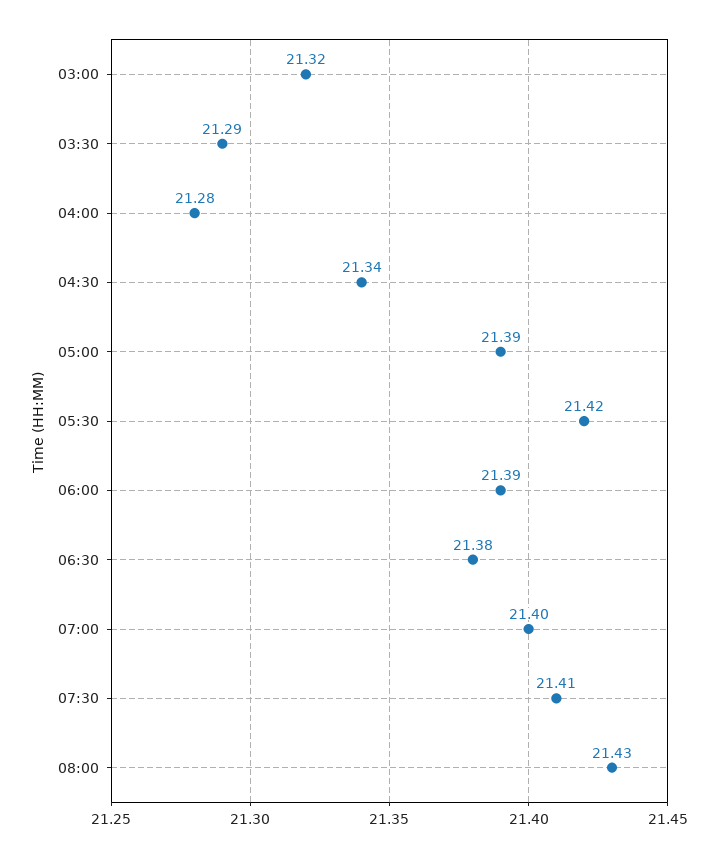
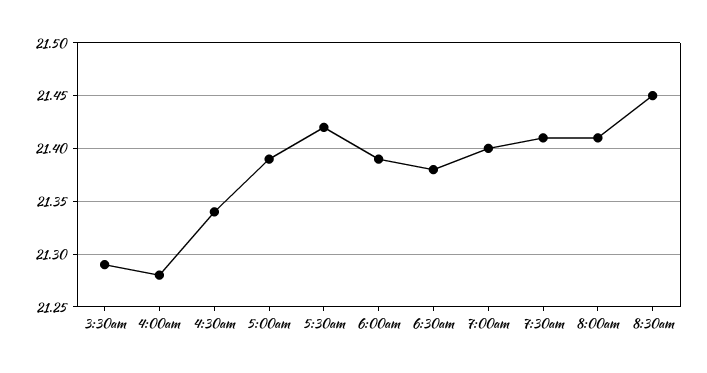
03:00: 21.32 -> none
08:00: 21.43 -> 21.41
8:30am: none -> 21.45

